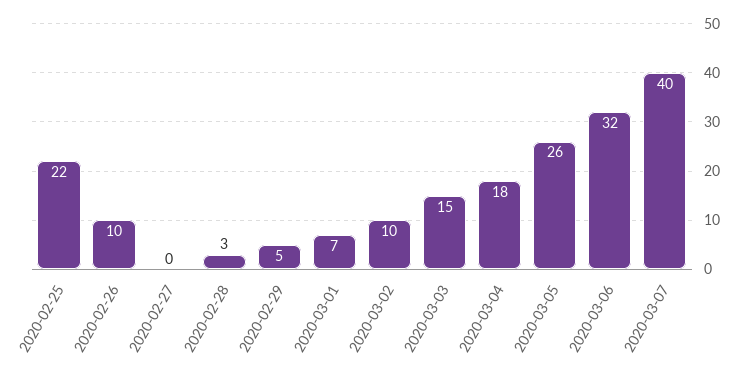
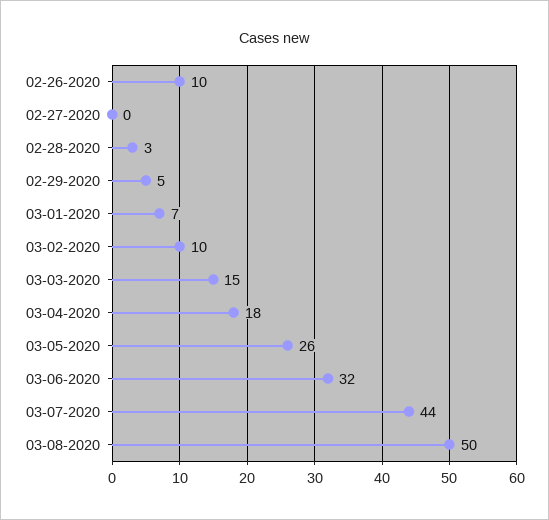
2020-02-25: 22 -> none
2020-03-07: 40 -> 44
03-08-2020: none -> 50

